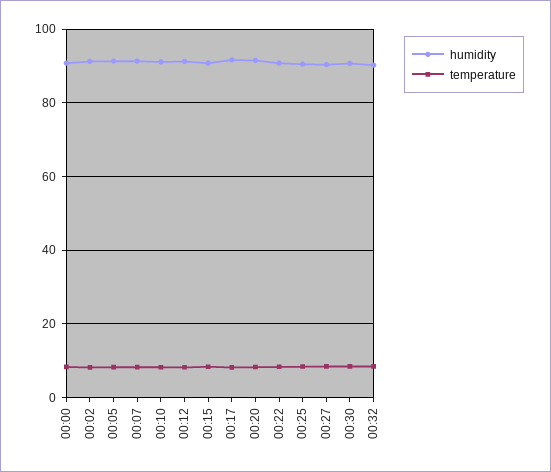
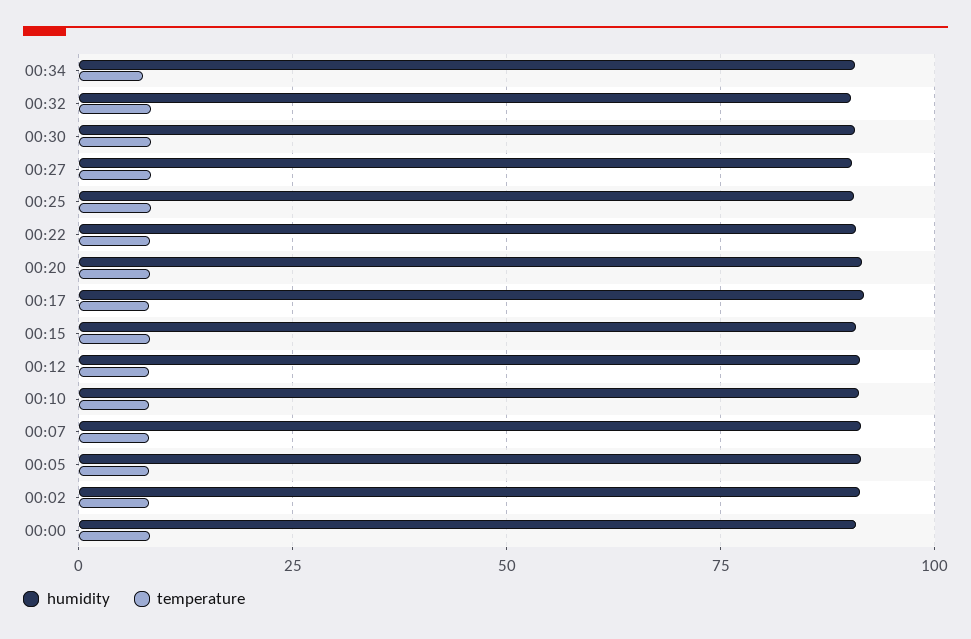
humidity, 00:34: none -> 90
temperature, 00:34: none -> 7.5

